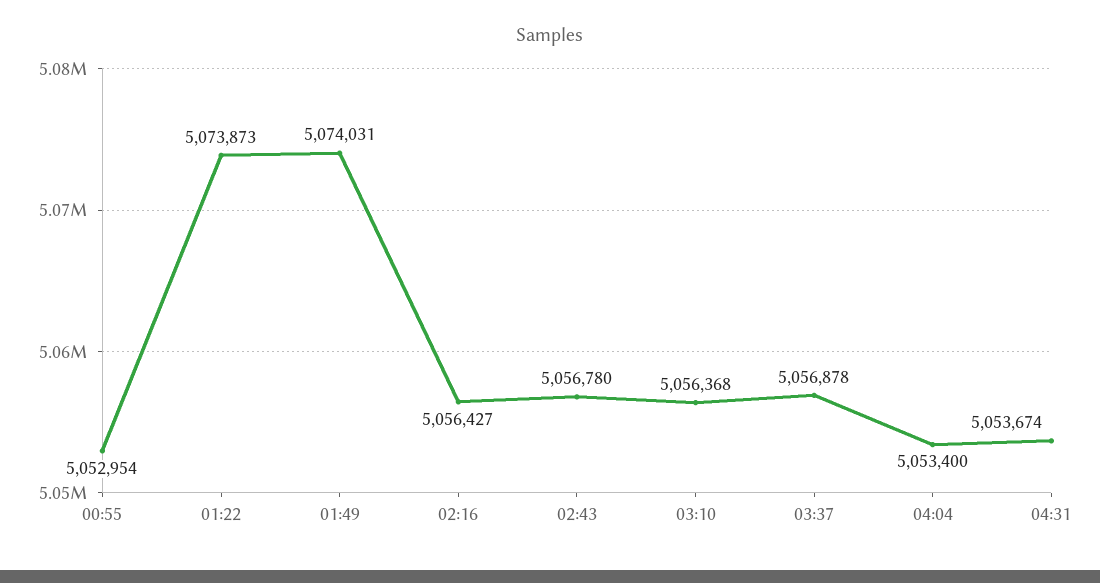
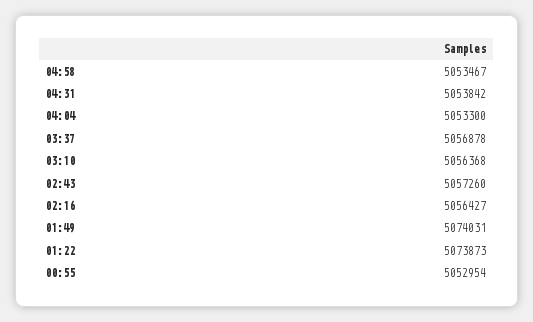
02:43: 5056780 -> 5057260
04:04: 5053400 -> 5053300
04:31: 5053674 -> 5053842
04:58: none -> 5053467

